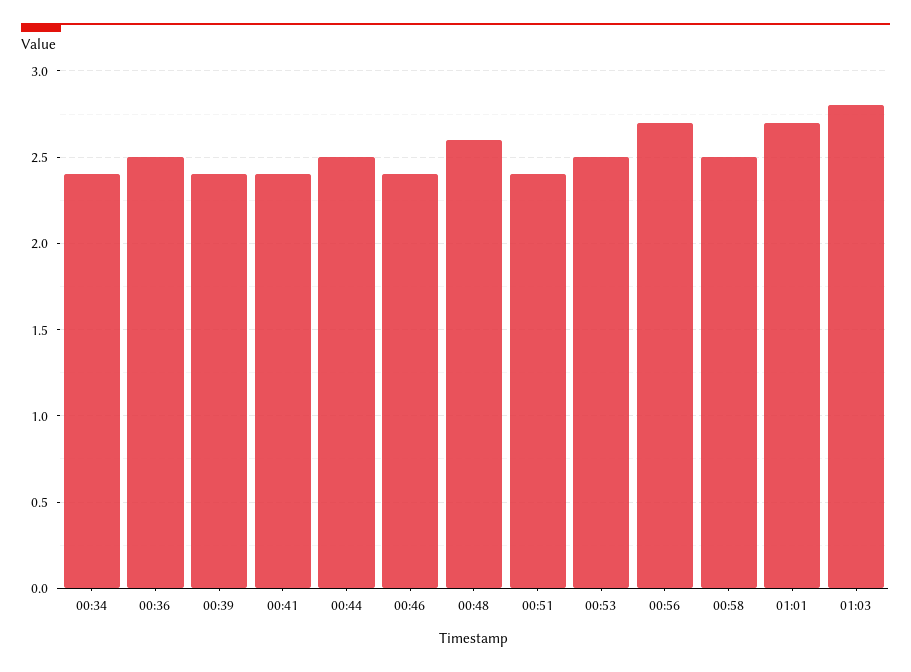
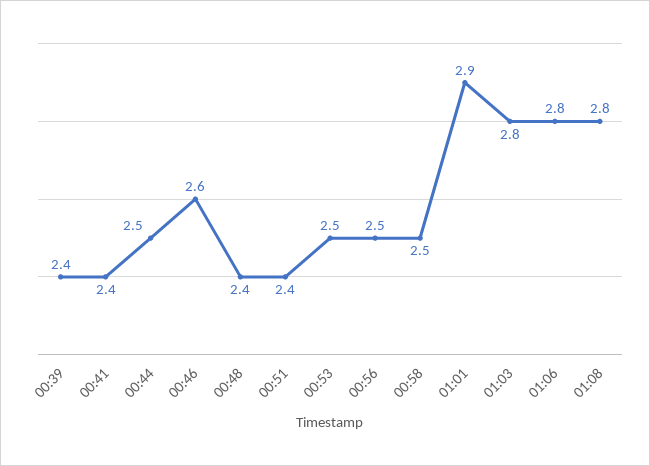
00:34: 2.4 -> none
00:36: 2.5 -> none
00:46: 2.4 -> 2.6
00:48: 2.6 -> 2.4
00:56: 2.7 -> 2.5
01:01: 2.7 -> 2.9
01:06: none -> 2.8
01:08: none -> 2.8

